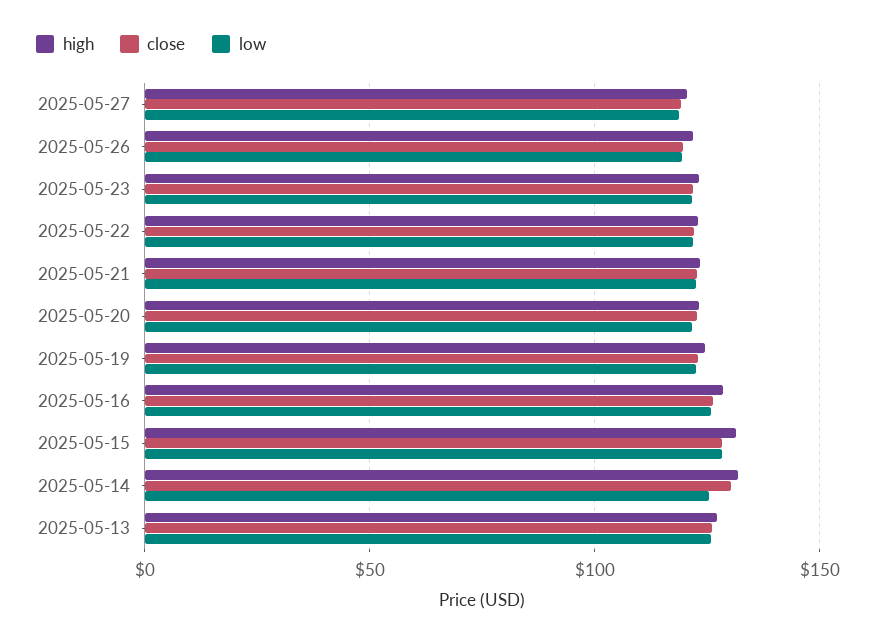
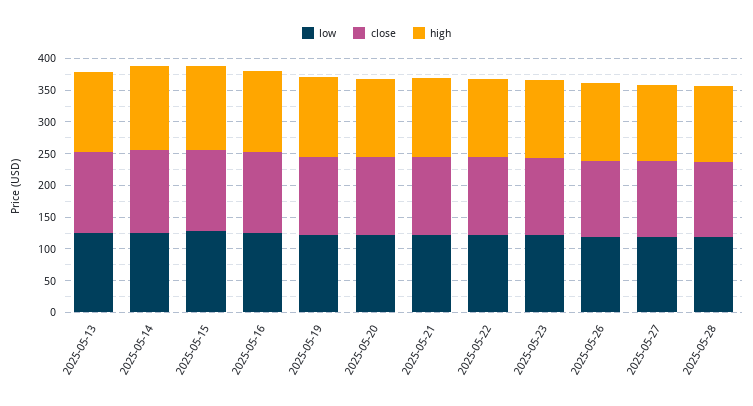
low, 2025-05-28: none -> 125
close, 2025-05-28: none -> 125
high, 2025-05-28: none -> 125

